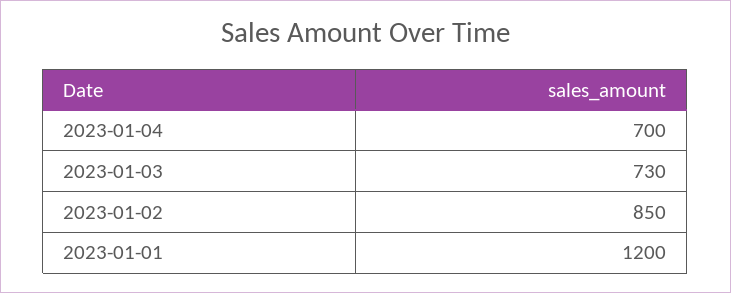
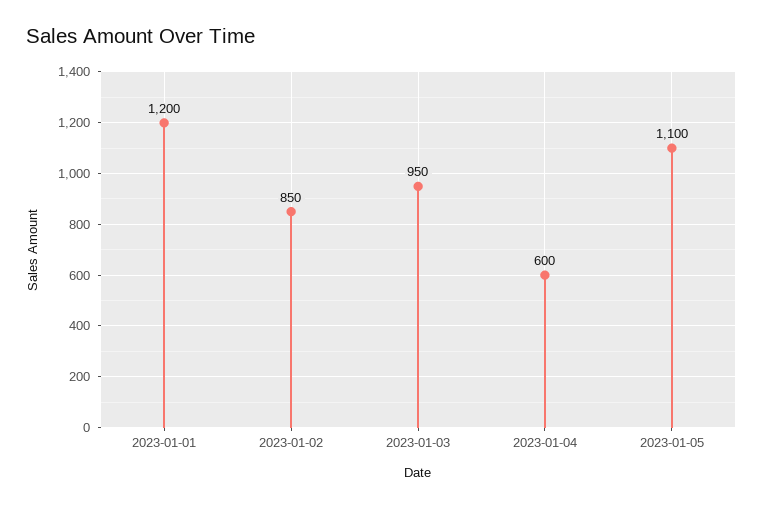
2023-01-04: 700 -> 600
2023-01-03: 730 -> 950
2023-01-05: none -> 1100

